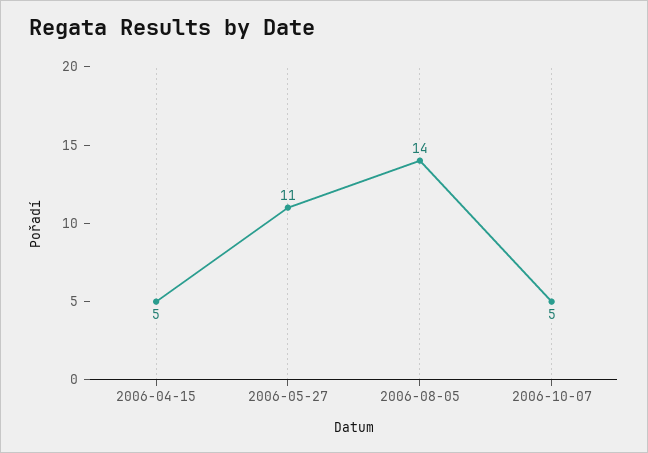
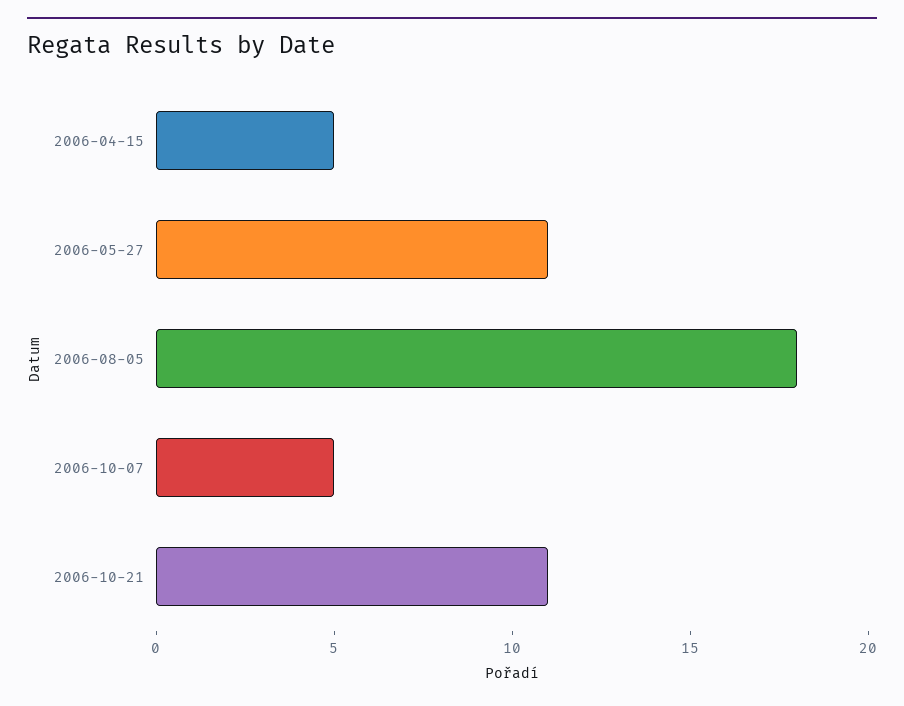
2006-08-05: 14 -> 18
2006-10-21: none -> 11

